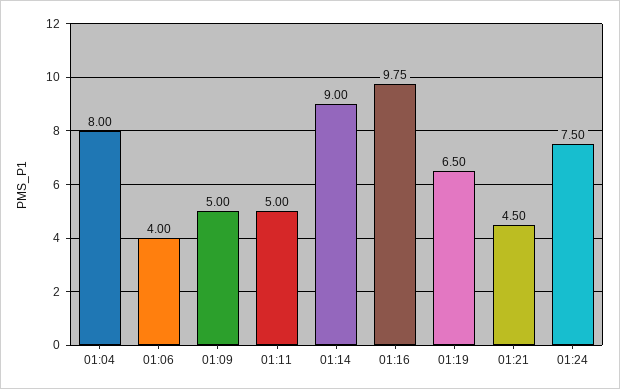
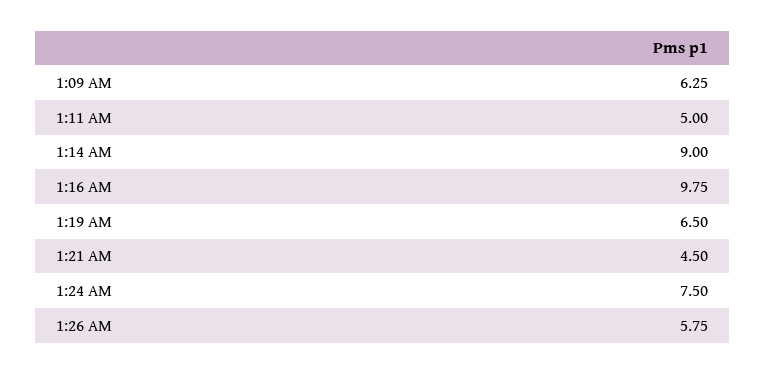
01:04: 8 -> none
01:06: 4 -> none
01:09: 5 -> 6.25
1:26 AM: none -> 5.75

